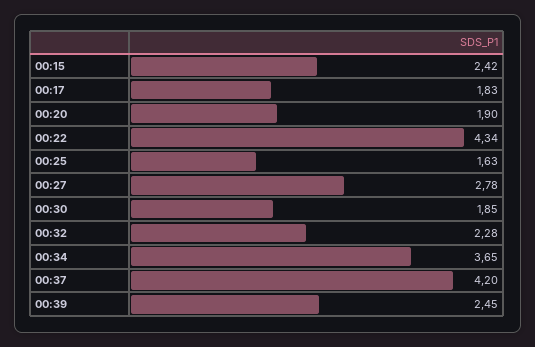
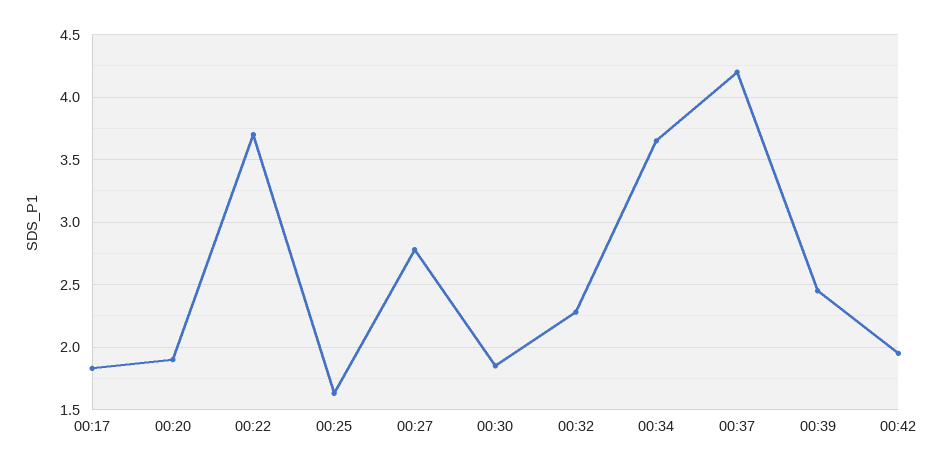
00:15: 2.42 -> none
00:22: 4.34 -> 3.7
00:42: none -> 1.95

